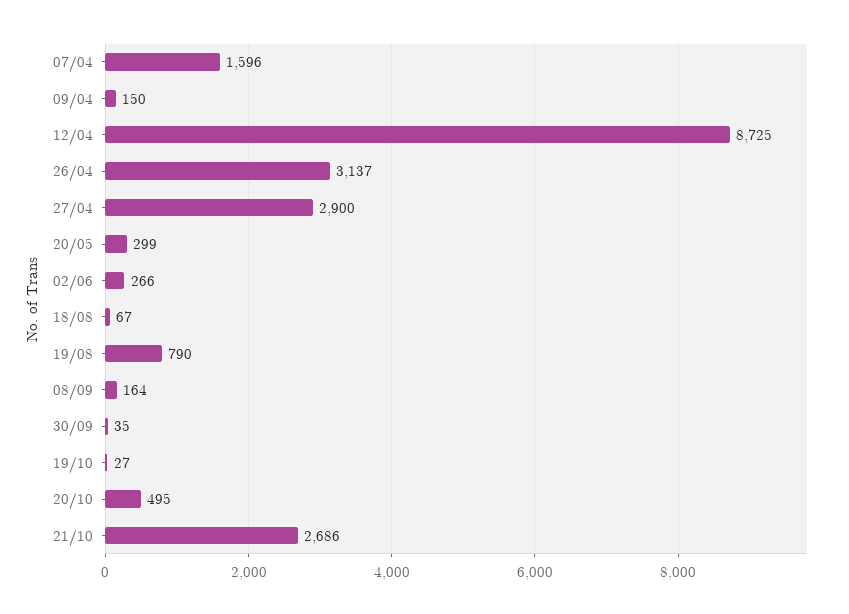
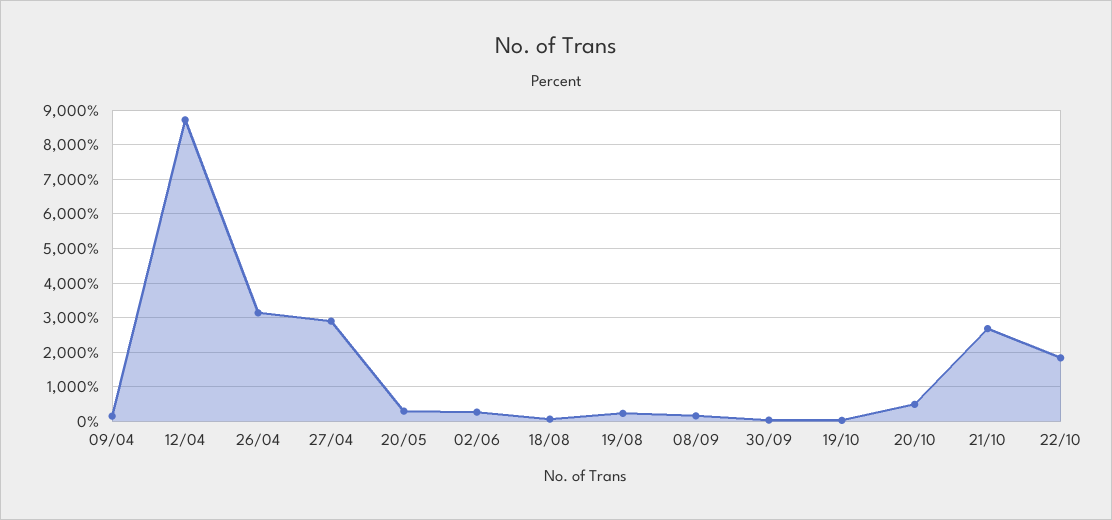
07/04: 1596 -> none
19/08: 790 -> 200
22/10: none -> 1800

